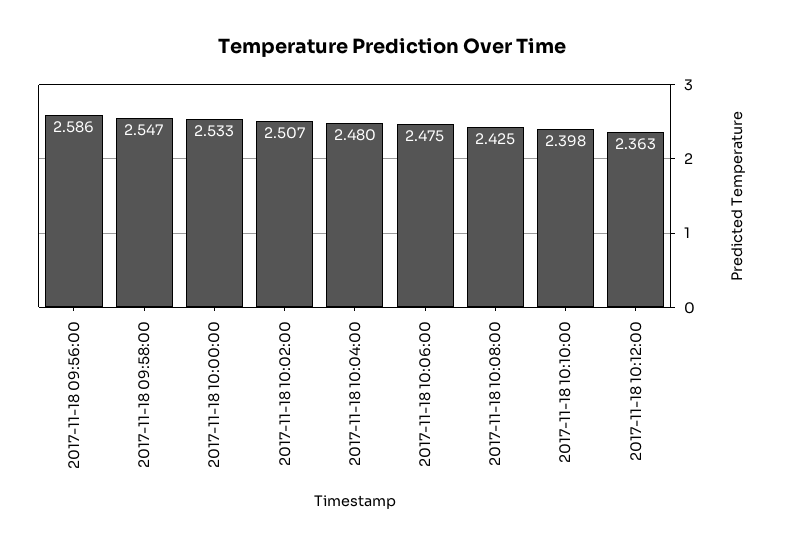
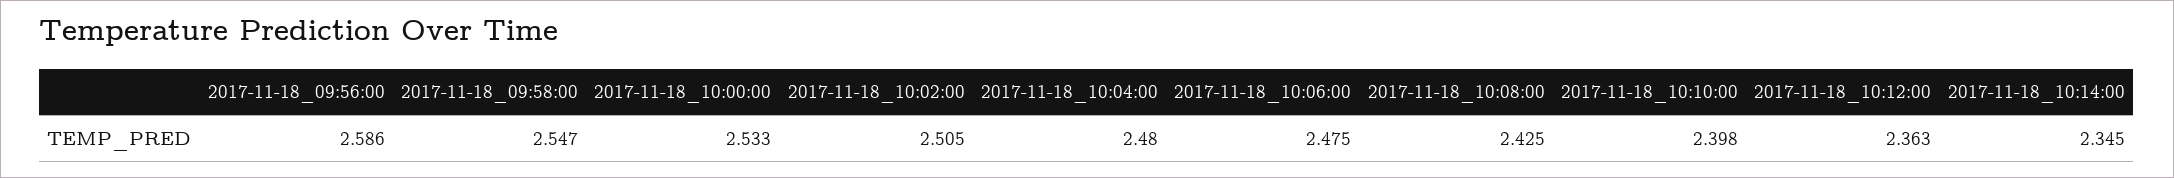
2017-11-18 10:02:00: 2.507 -> 2.505
2017-11-18_10:14:00: none -> 2.345

